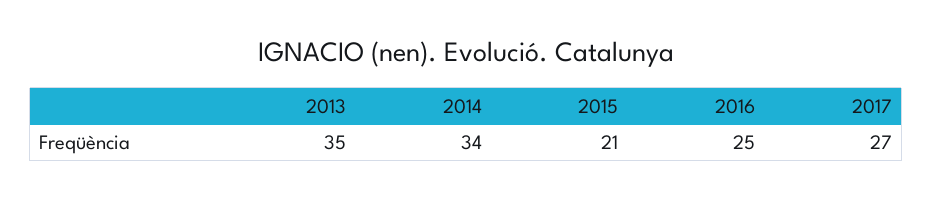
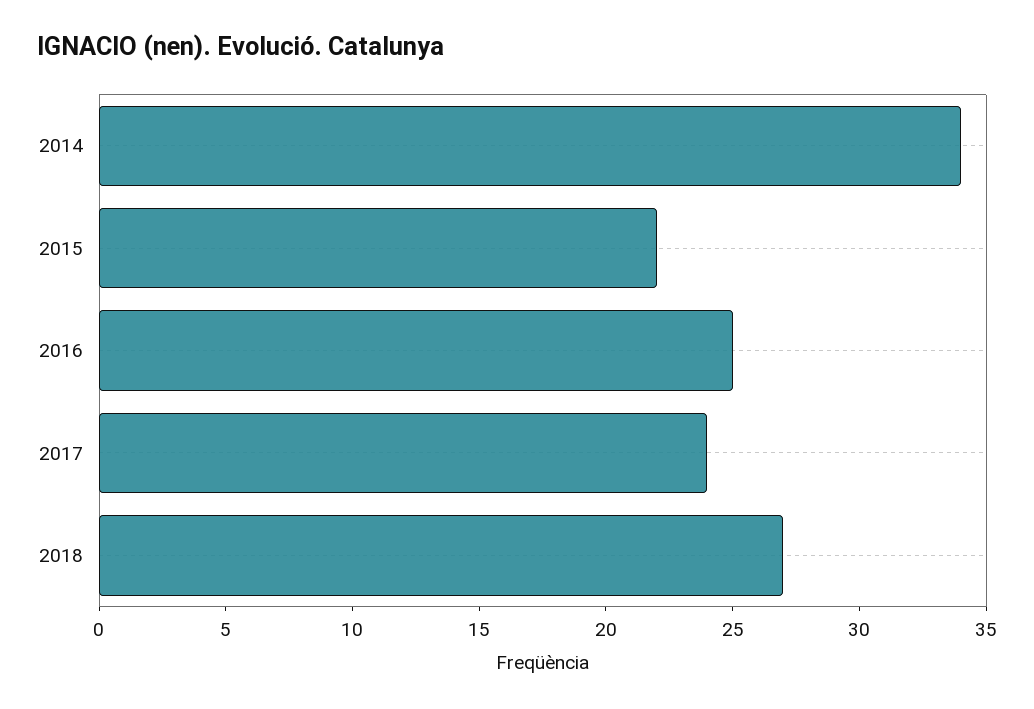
2013: 35 -> none
2015: 21 -> 22
2017: 27 -> 24
2018: none -> 27

